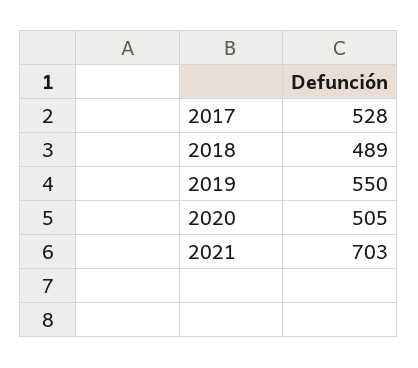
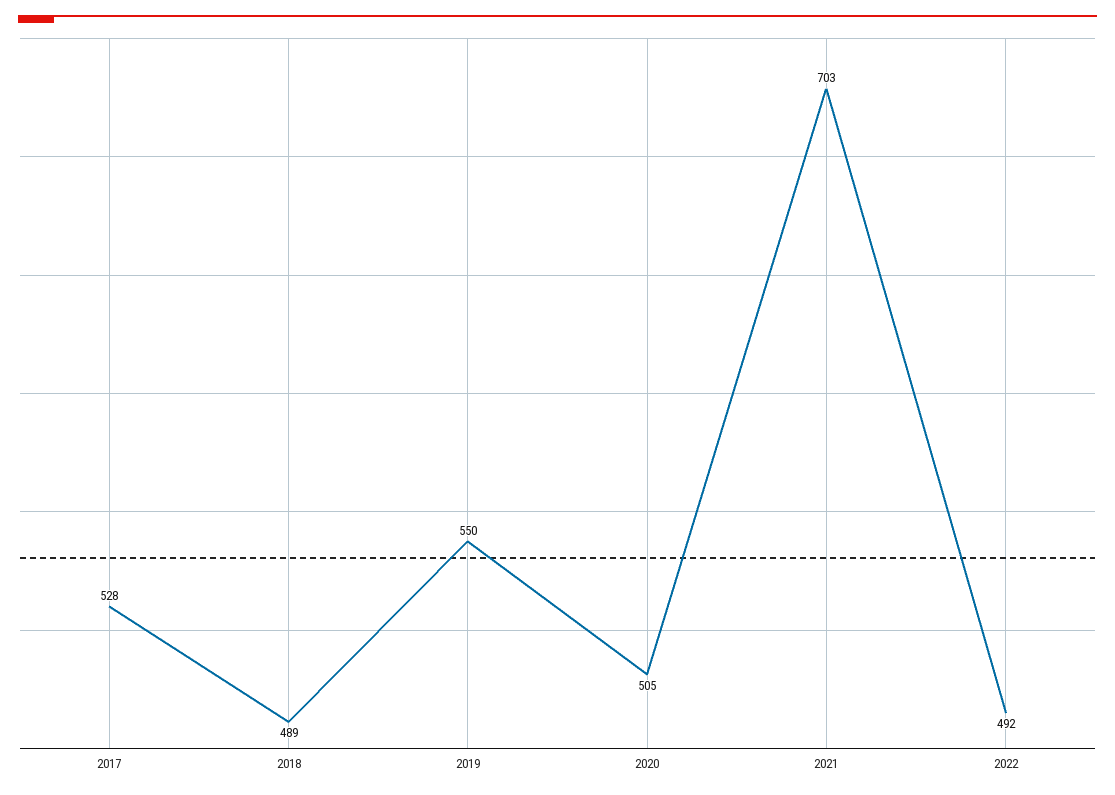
2022: none -> 492

